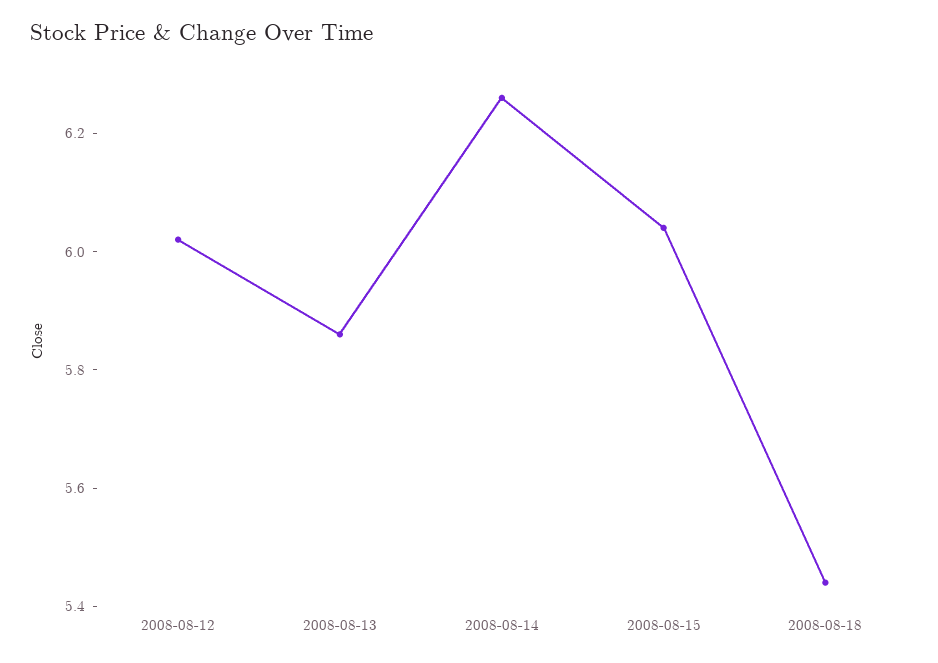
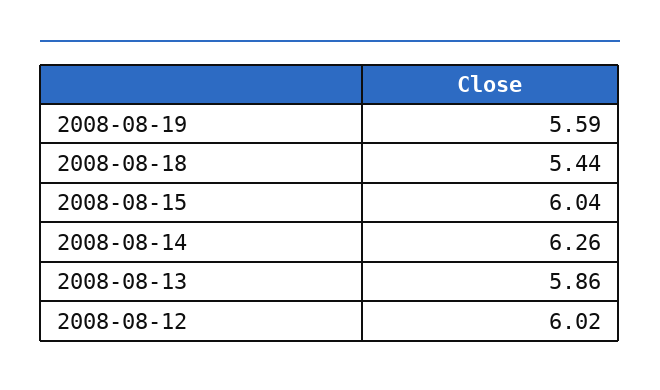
2008-08-19: none -> 5.59

